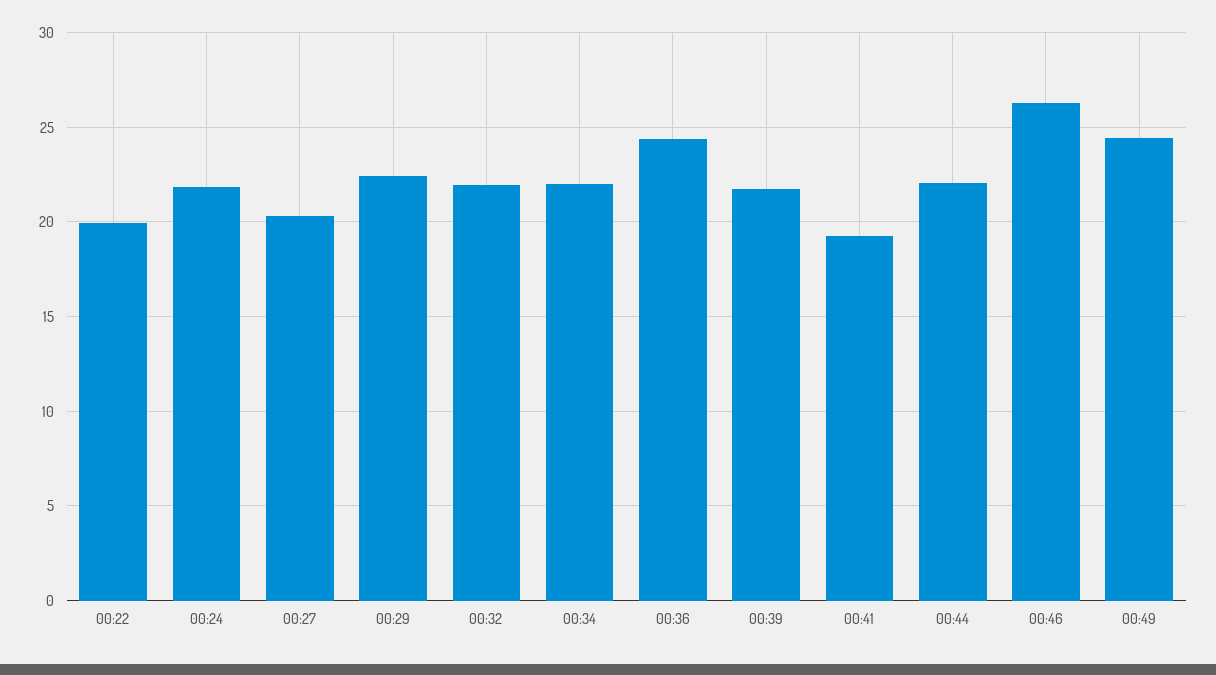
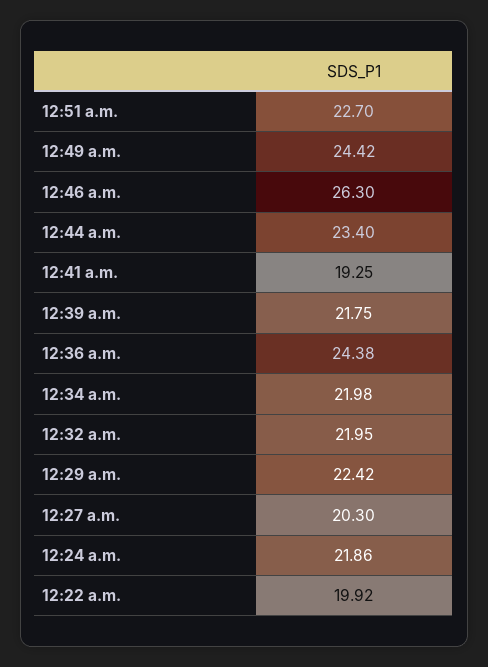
00:44: 22 -> 23.4
12:51 a.m.: none -> 22.7

